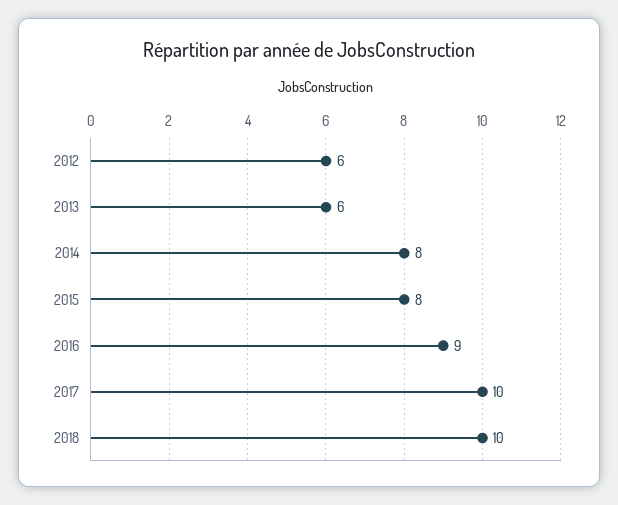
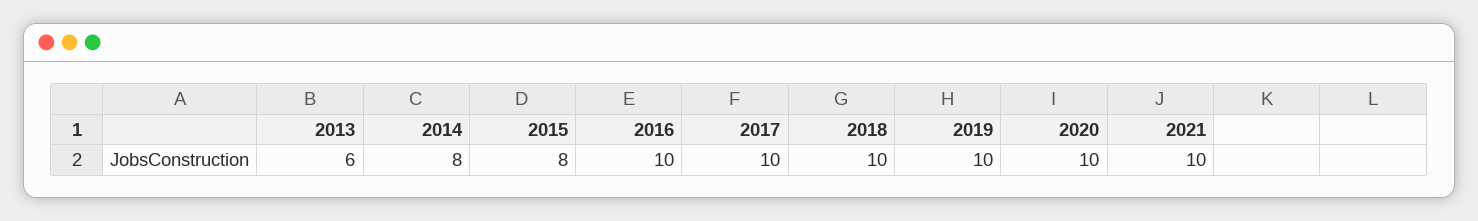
2012: 6 -> none
2016: 9 -> 10
2019: none -> 10
2020: none -> 10
2021: none -> 10

